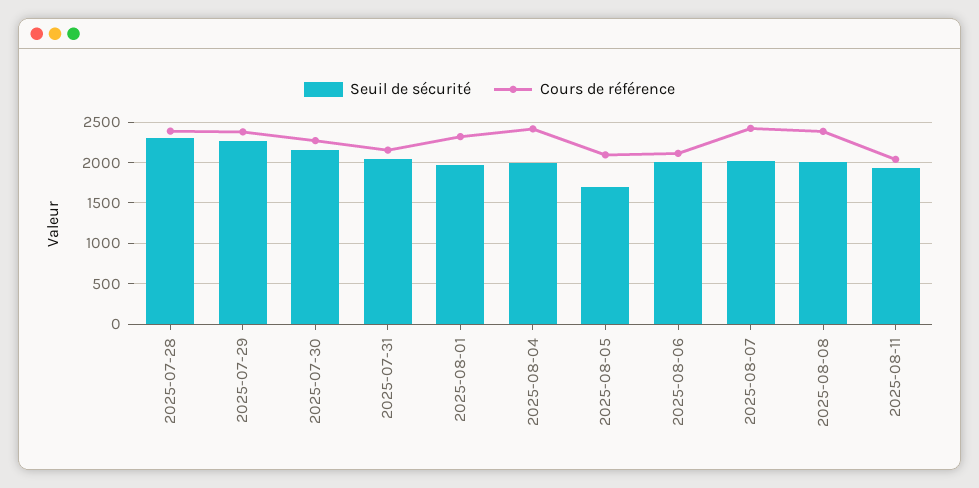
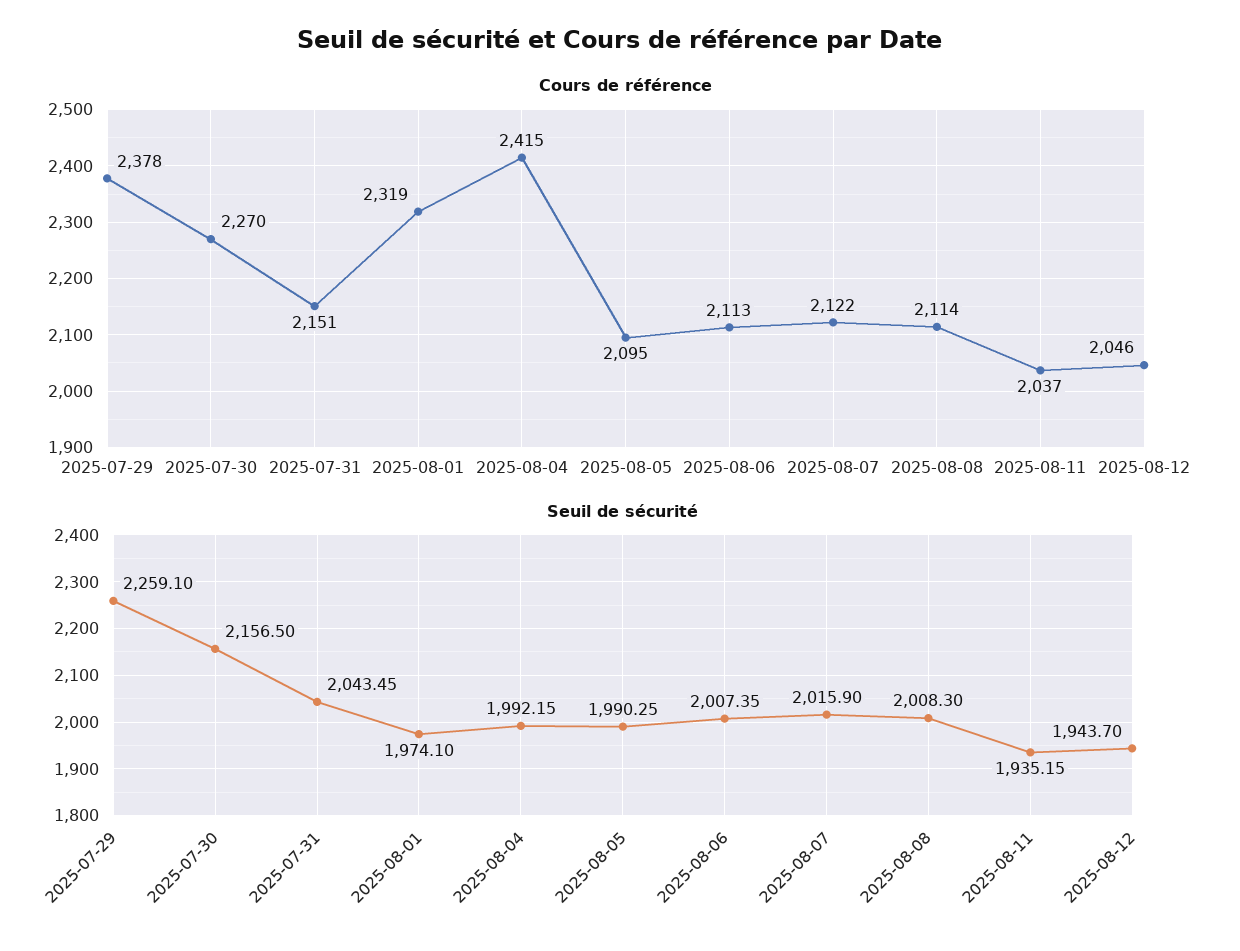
Seuil de sécurité, 2025-07-28: 2300 -> none
Cours de référence, 2025-07-28: 2400 -> none
Seuil de sécurité, 2025-08-05: 1700 -> 1990.25
Cours de référence, 2025-08-07: 2400 -> 2122
Cours de référence, 2025-08-08: 2400 -> 2114
Cours de référence, 2025-08-12: none -> 2046
Seuil de sécurité, 2025-08-12: none -> 1943.7

